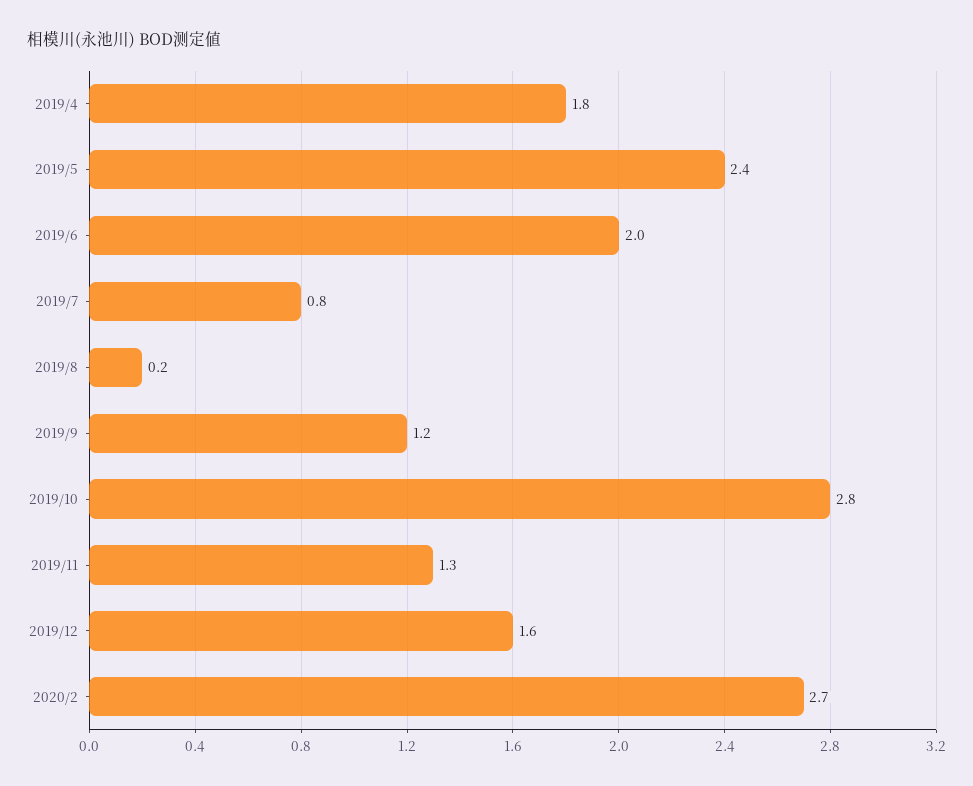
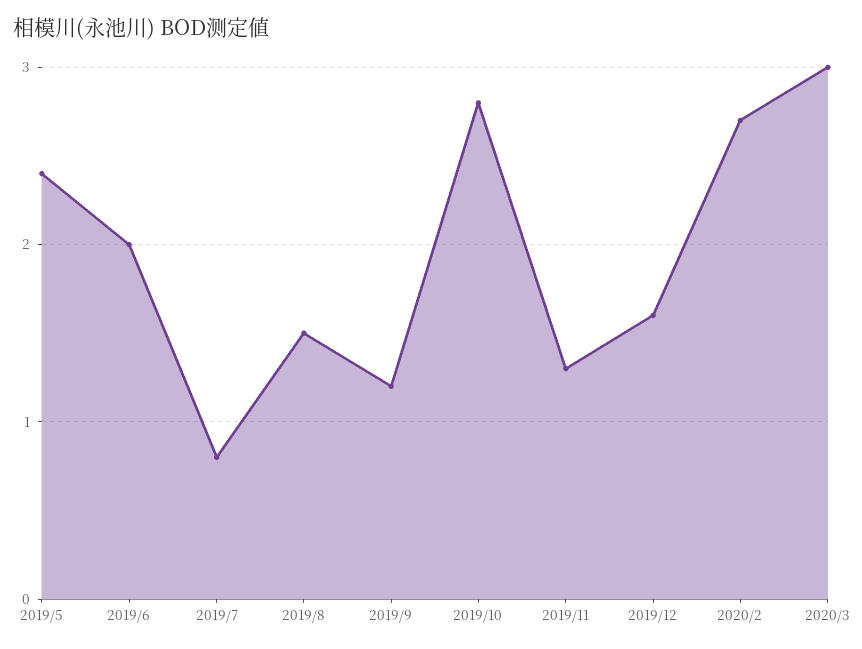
2019/4: 1.8 -> none
2019/8: 0.2 -> 1.5
2020/3: none -> 3

